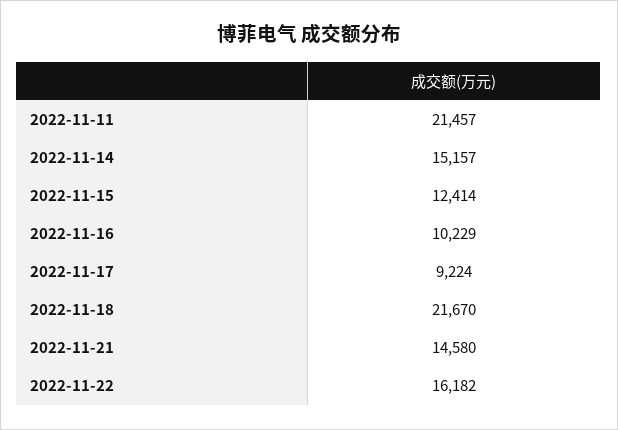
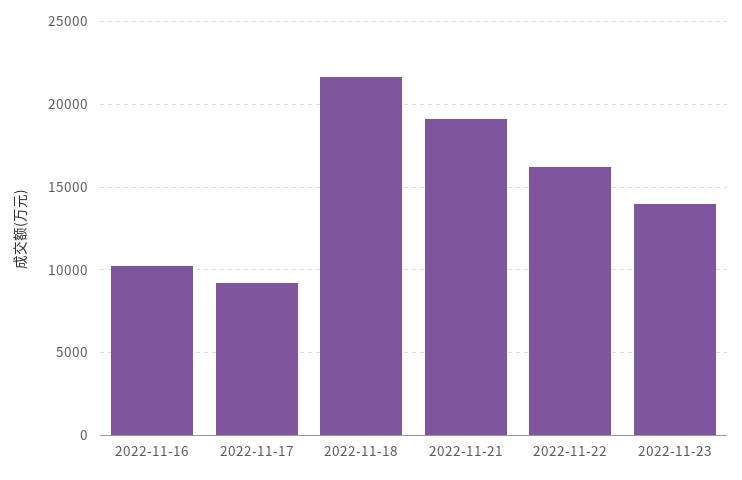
2022-11-11: 21457 -> none
2022-11-14: 15157 -> none
2022-11-15: 12414 -> none
2022-11-21: 14580 -> 19000
2022-11-23: none -> 14000

